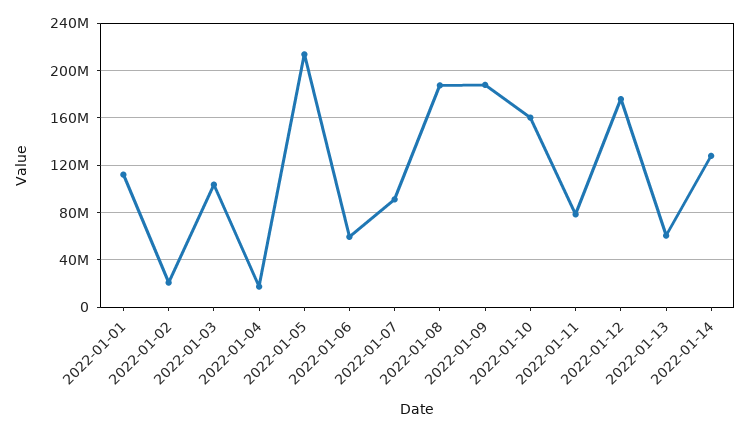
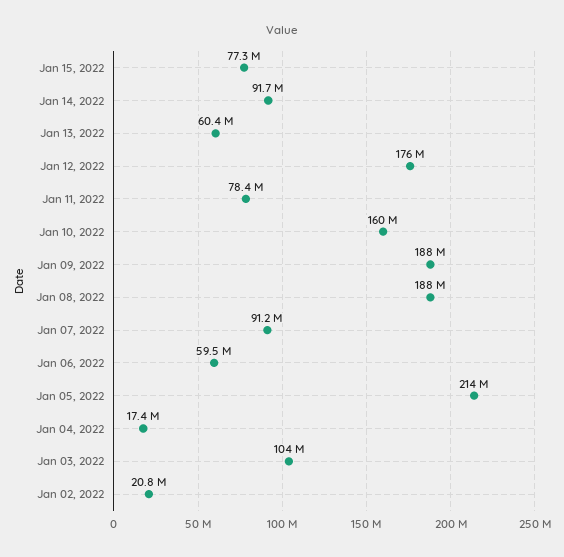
2022-01-01: 110000000 -> none
2022-01-14: 130000000 -> 91700000
Jan 15, 2022: none -> 77300000

